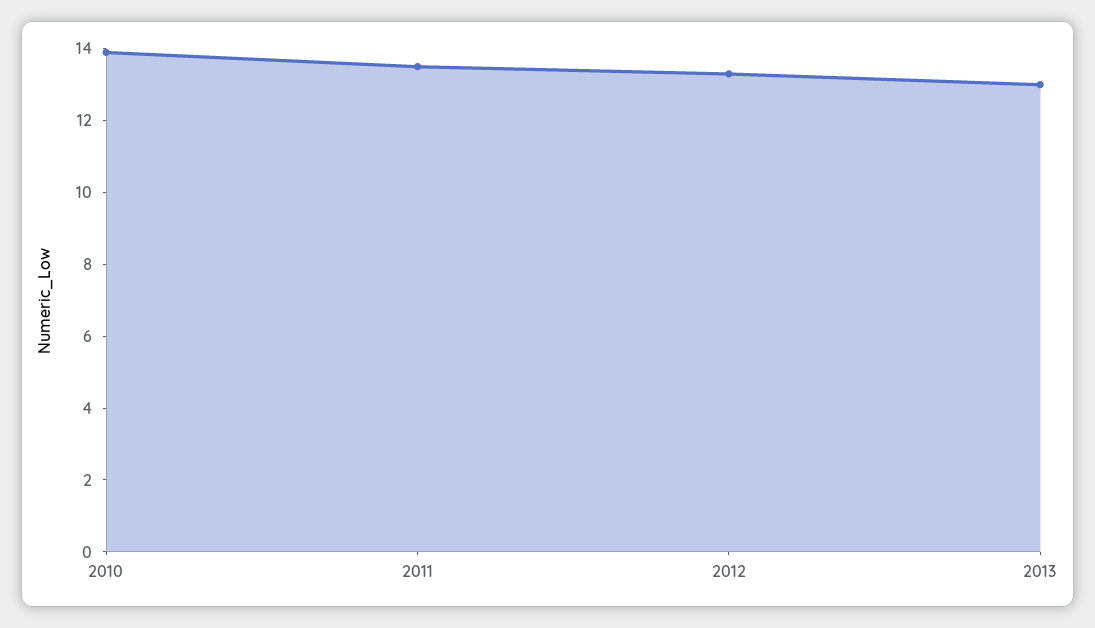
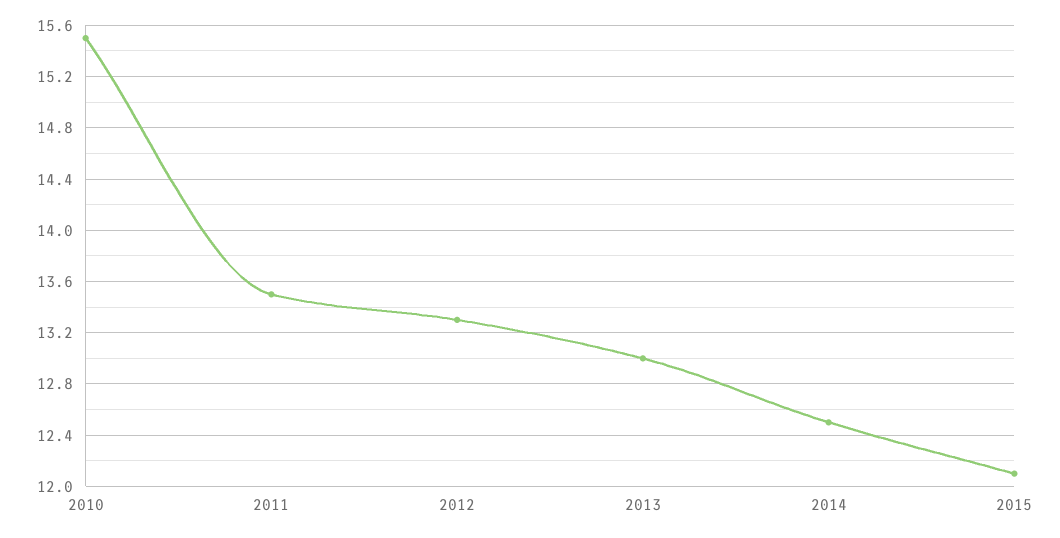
2010: 14 -> 15.5
2014: none -> 12.5
2015: none -> 12.1

